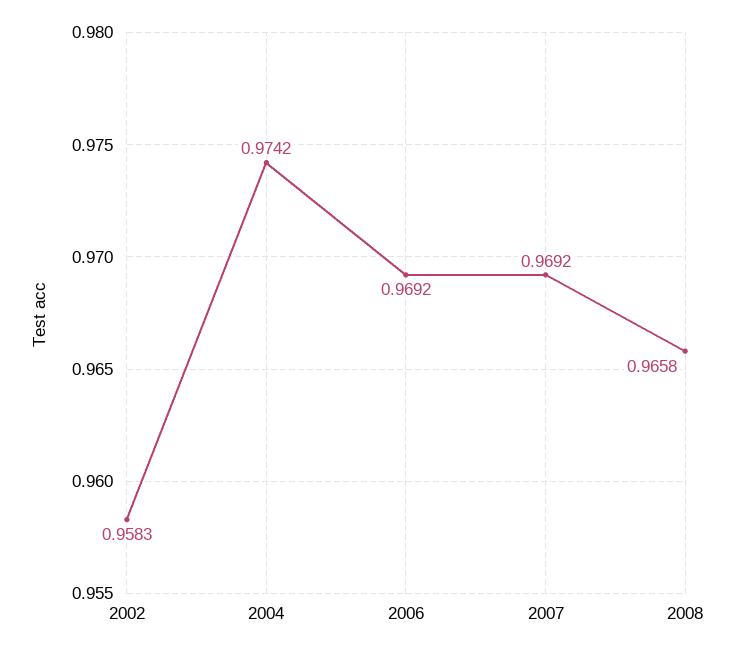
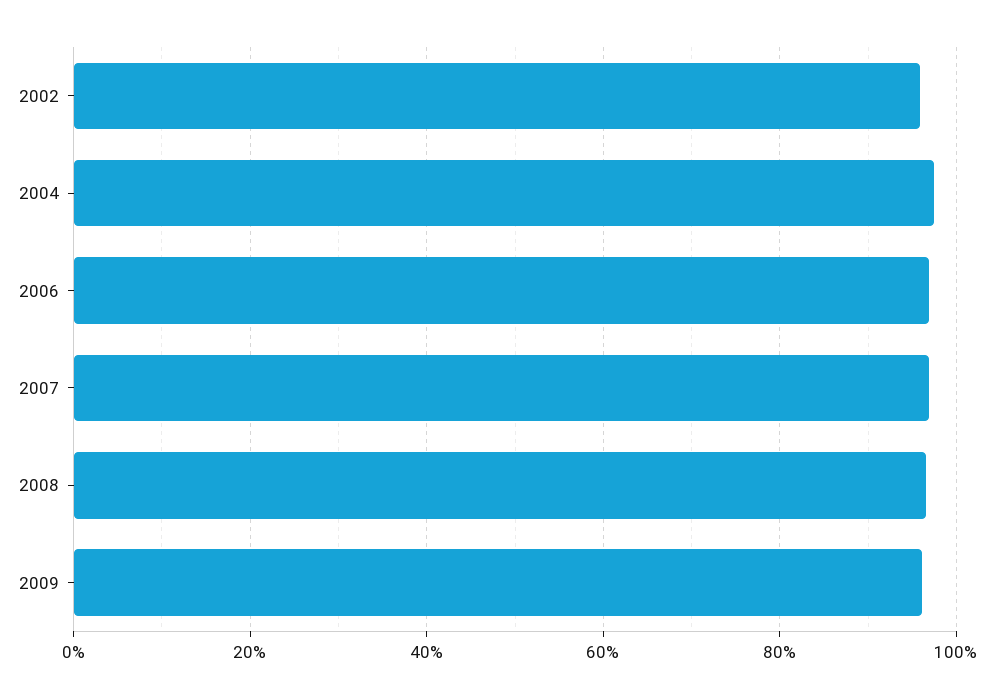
2009: none -> 0.96

